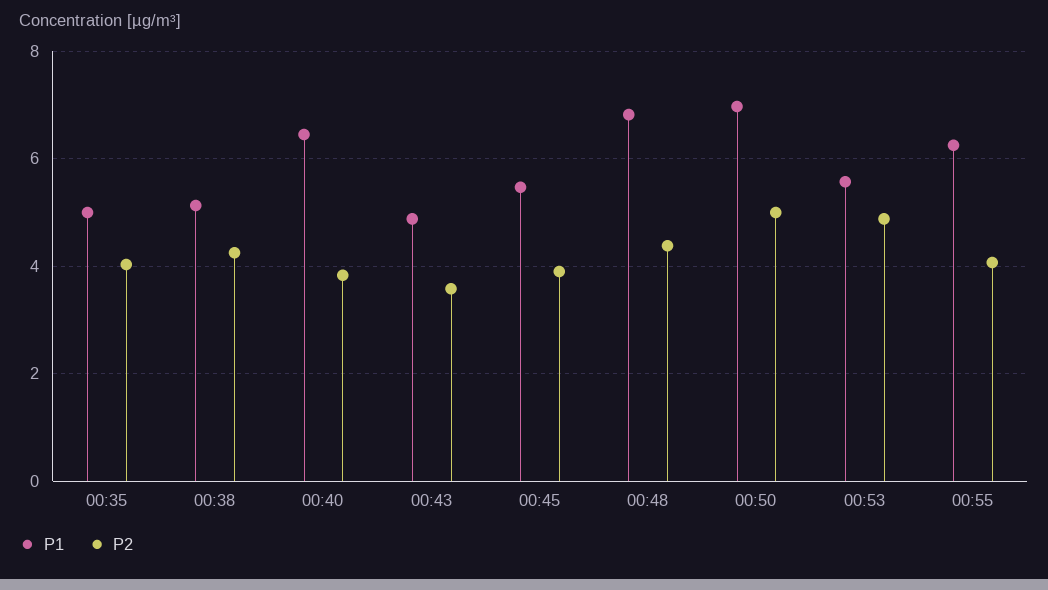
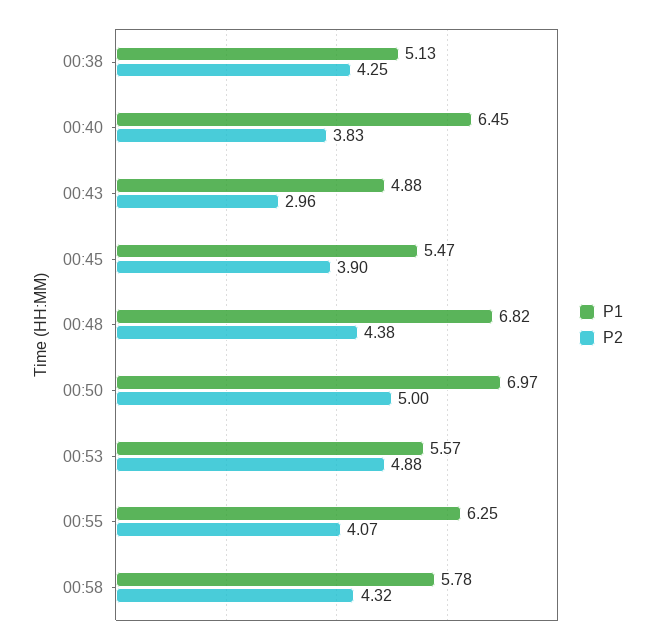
P1, 00:35: 5 -> none
P2, 00:35: 4 -> none
P2, 00:43: 3.6 -> 2.96
P1, 00:58: none -> 5.78
P2, 00:58: none -> 4.32

